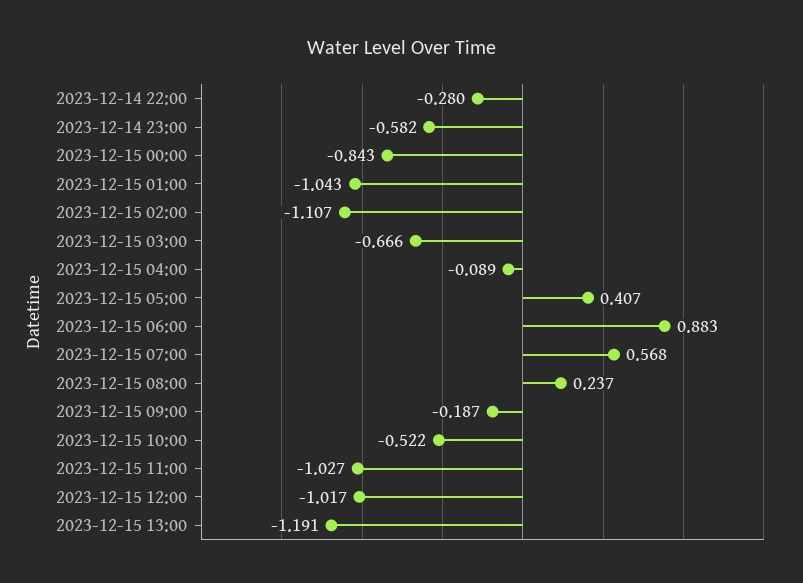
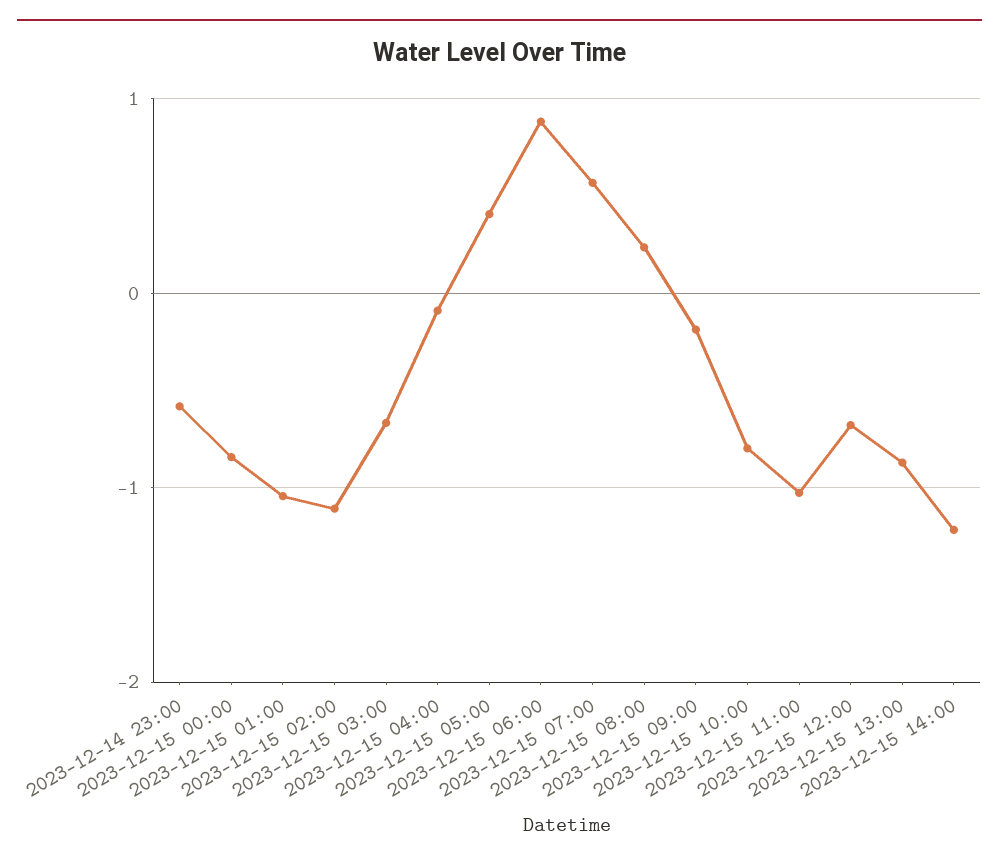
2023-12-14 22:00: -0.28 -> none
2023-12-15 10:00: -0.522 -> -0.8
2023-12-15 12:00: -1.017 -> -0.7
2023-12-15 13:00: -1.191 -> -0.9
2023-12-15 14:00: none -> -1.2

